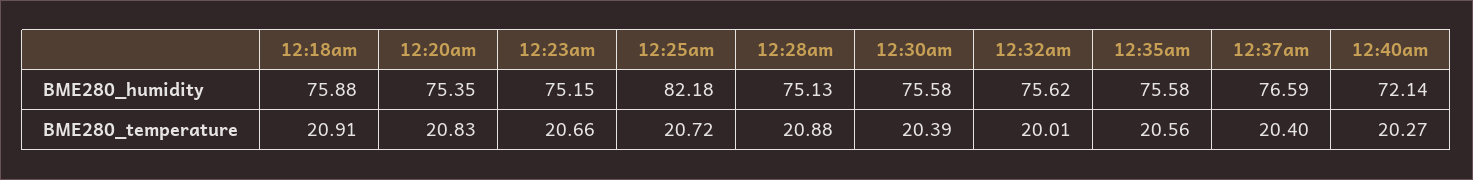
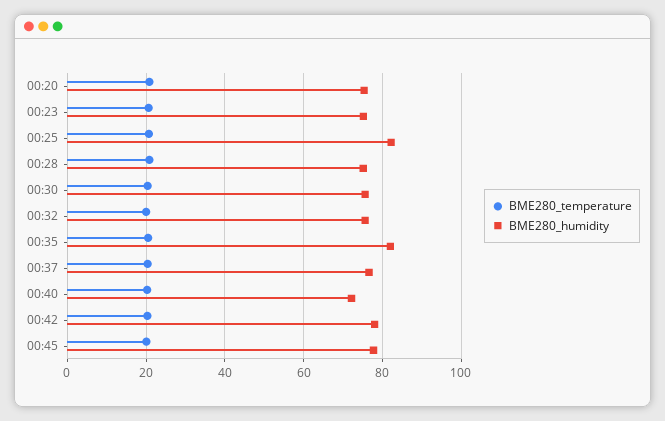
BME280_humidity, 12:18am: 75.88 -> none
BME280_humidity, 12:35am: 75.58 -> 82
BME280_temperature, 12:18am: 20.91 -> none
BME280_temperature, 00:42: none -> 20
BME280_humidity, 00:42: none -> 78
BME280_temperature, 00:45: none -> 20
BME280_humidity, 00:45: none -> 78

